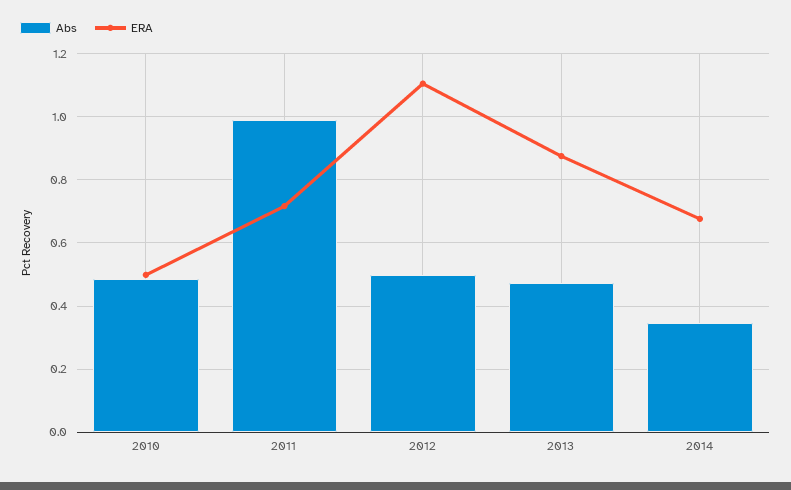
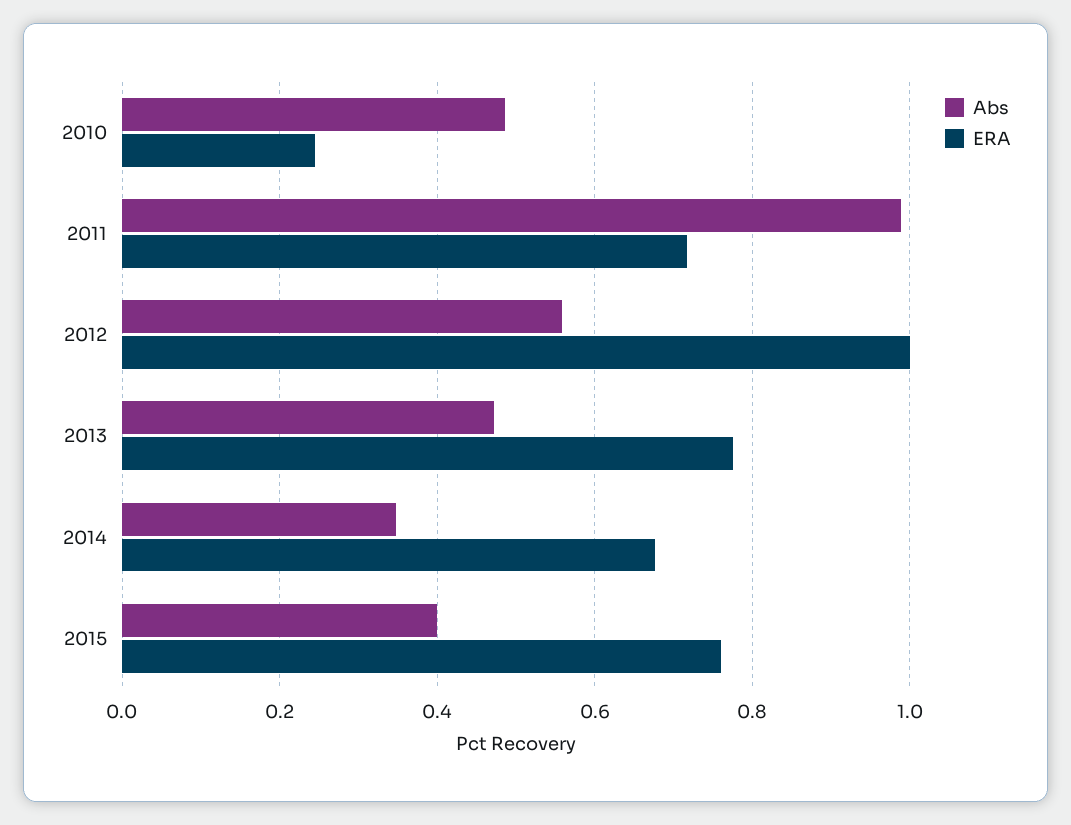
ERA, 2010: 0.5 -> 0.24
Abs, 2012: 0.5 -> 0.56
ERA, 2012: 1.1 -> 1
ERA, 2013: 0.88 -> 0.78
Abs, 2015: none -> 0.4
ERA, 2015: none -> 0.76

